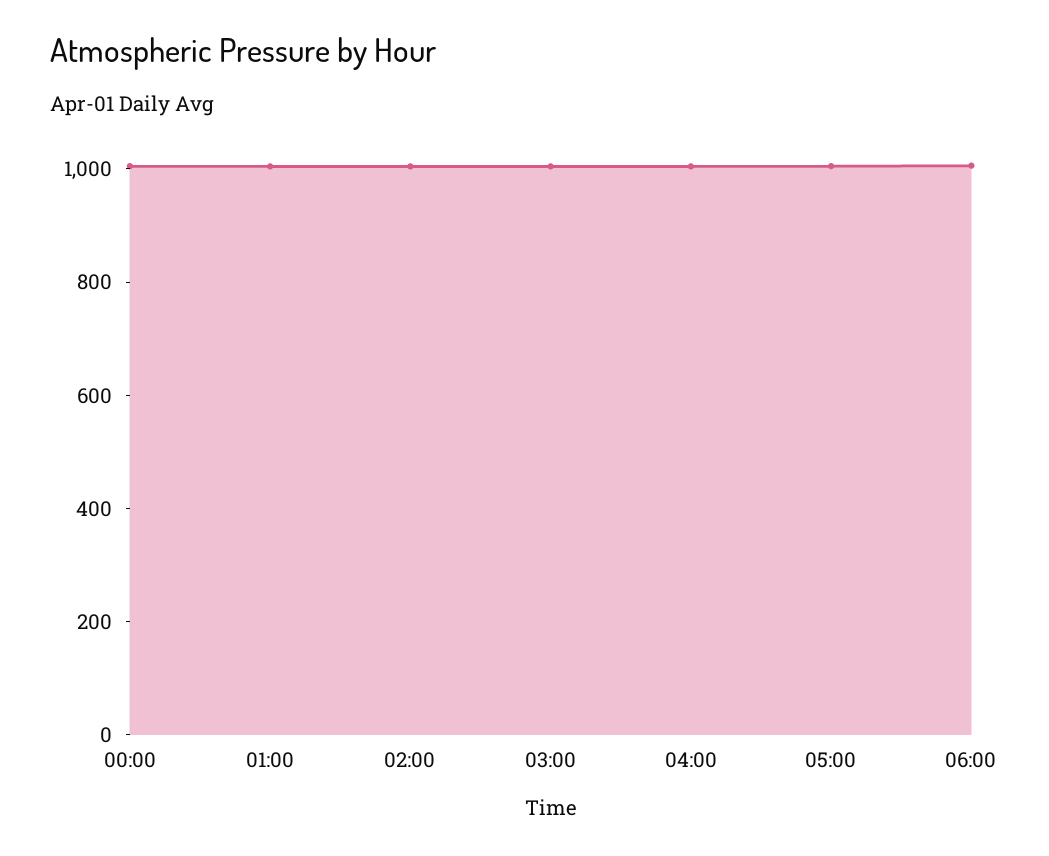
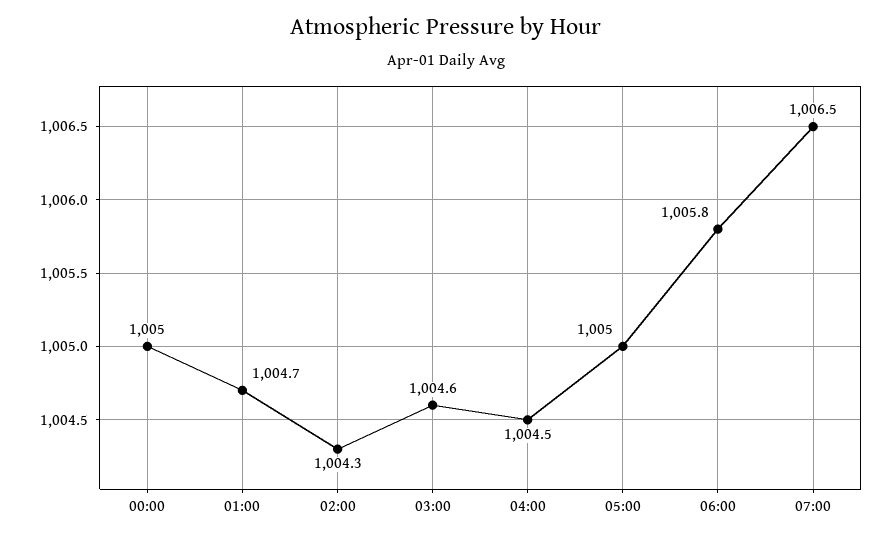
07:00: none -> 1006.5

